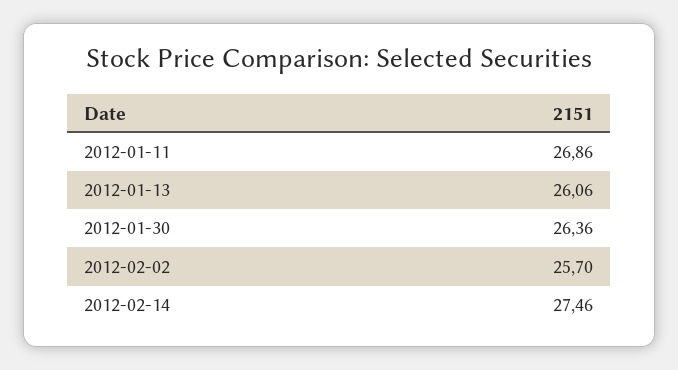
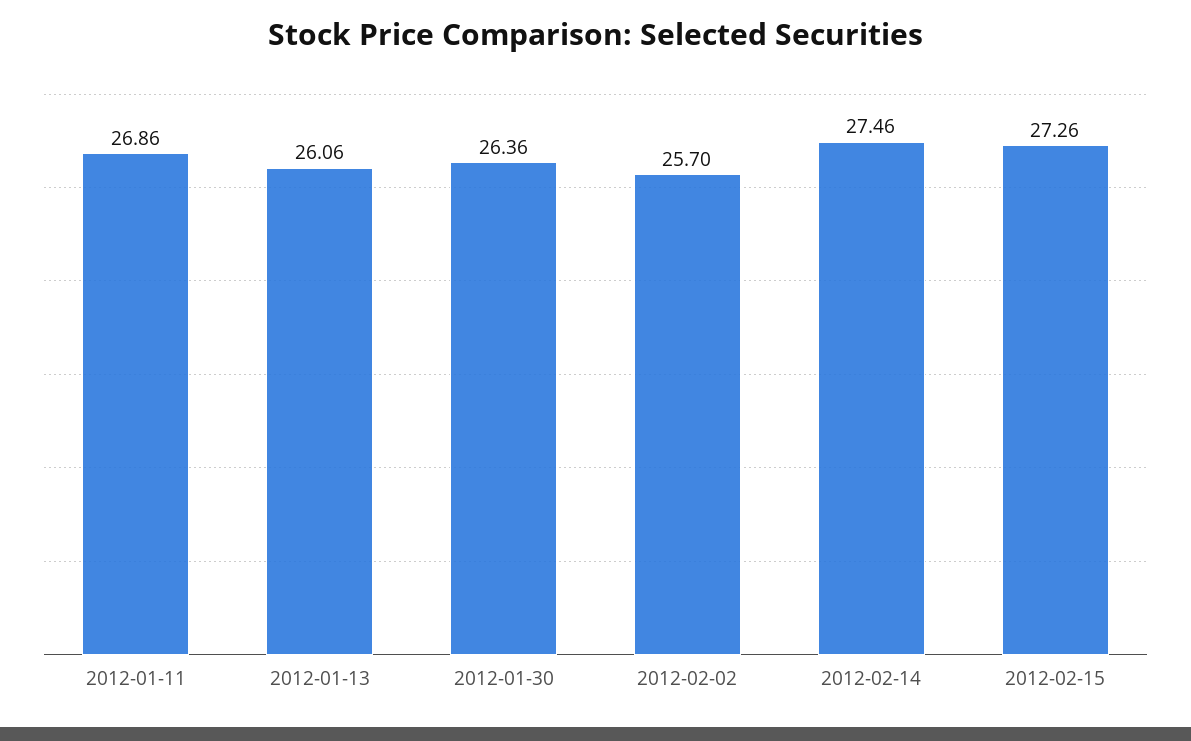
2012-02-15: none -> 27.26

